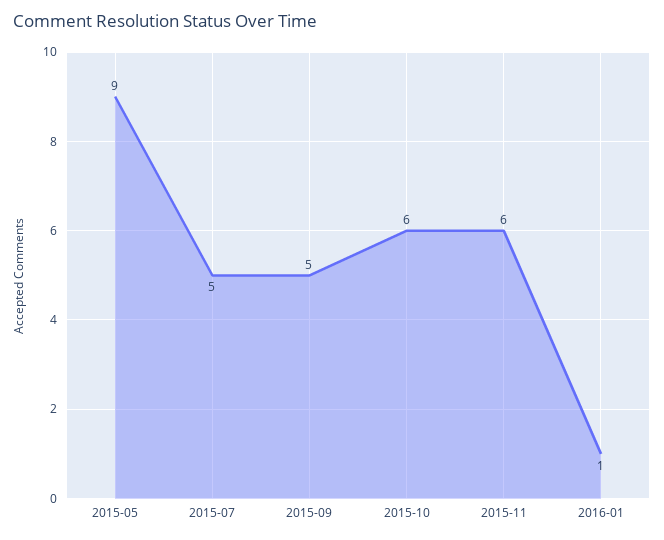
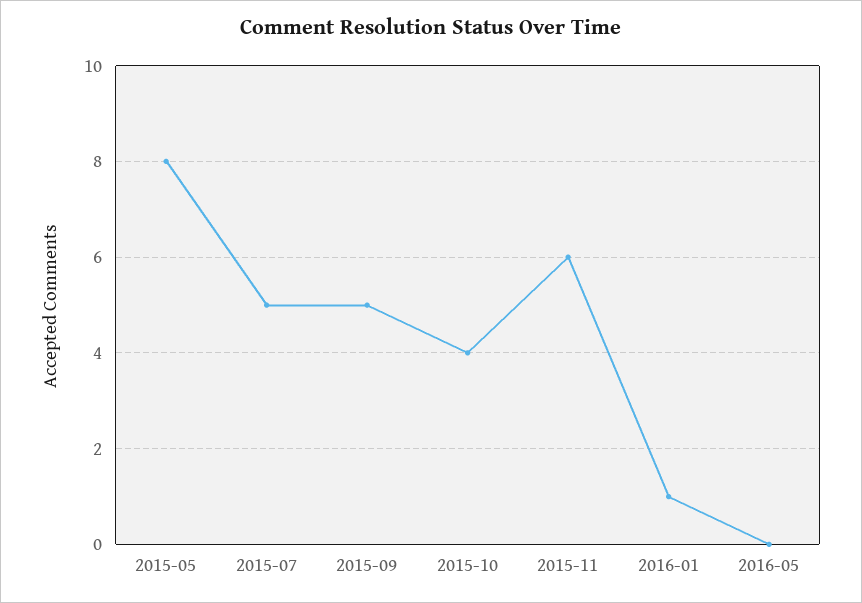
2015-05: 9 -> 8
2015-10: 6 -> 4
2016-05: none -> 0

